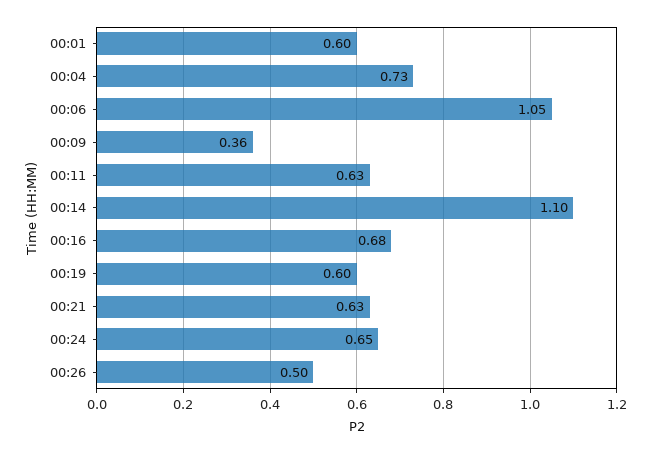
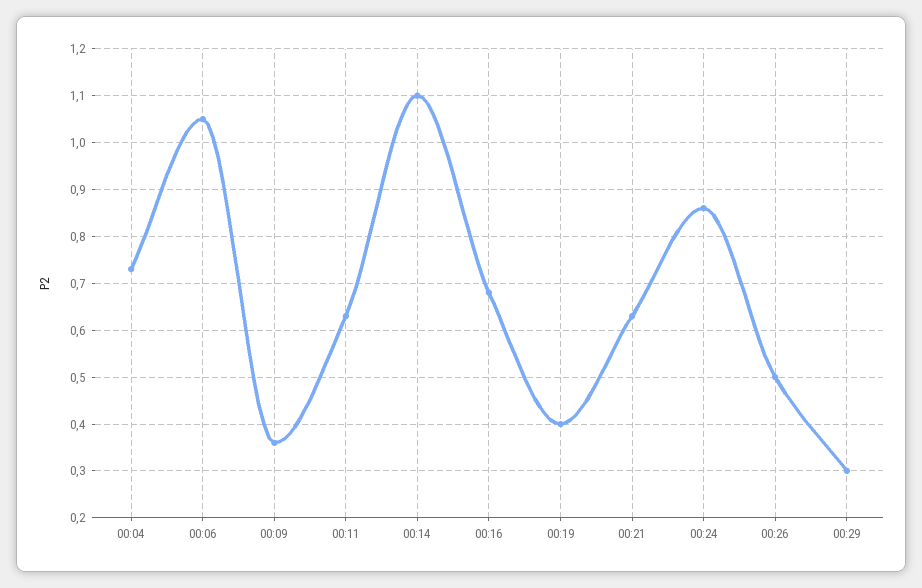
00:01: 0.6 -> none
00:19: 0.6 -> 0.4
00:24: 0.65 -> 0.85
00:29: none -> 0.3

